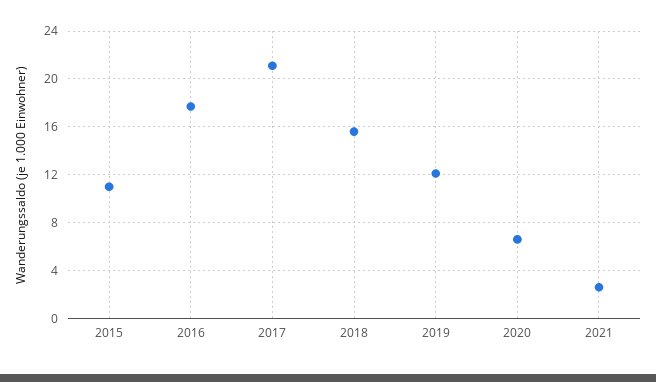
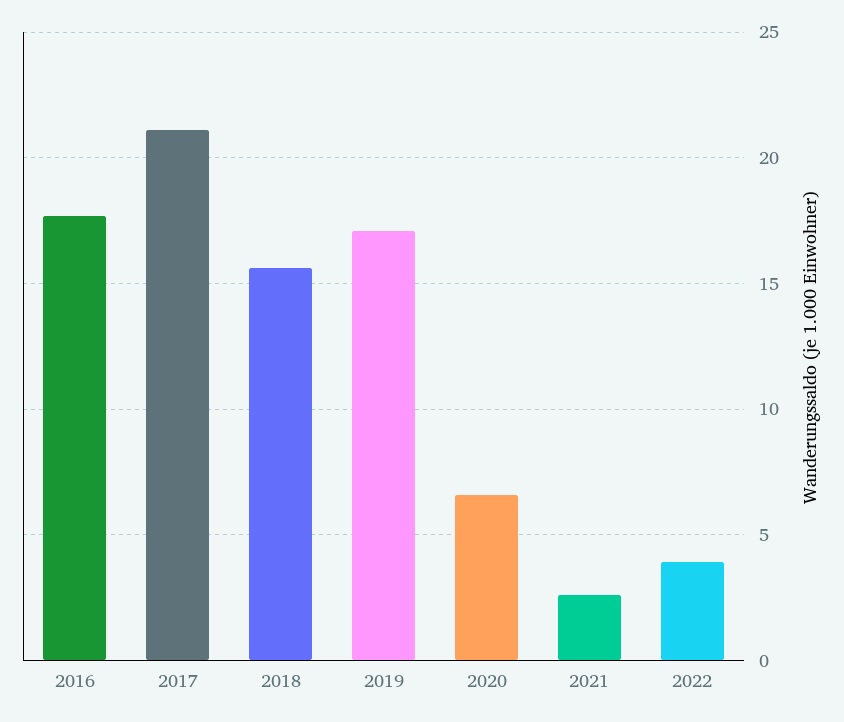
2015: 11 -> none
2019: 12 -> 17
2022: none -> 4

